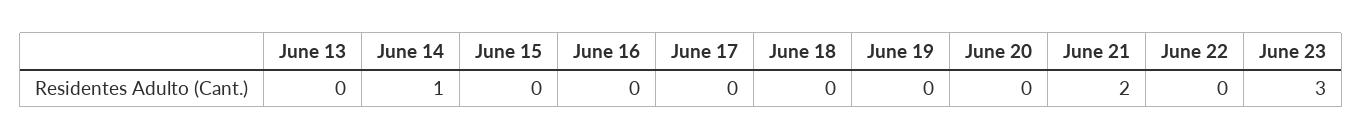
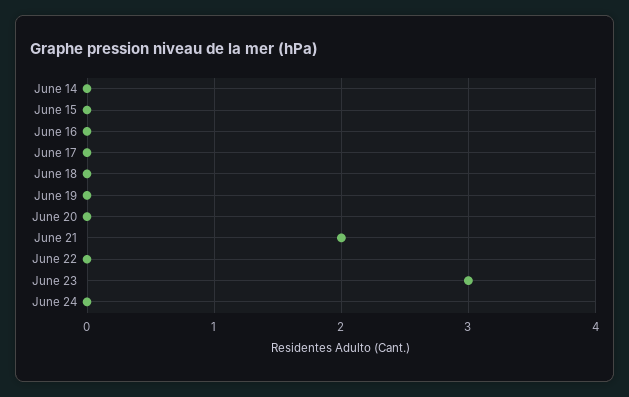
June 13: 0 -> none
June 14: 1 -> 0
June 24: none -> 0

